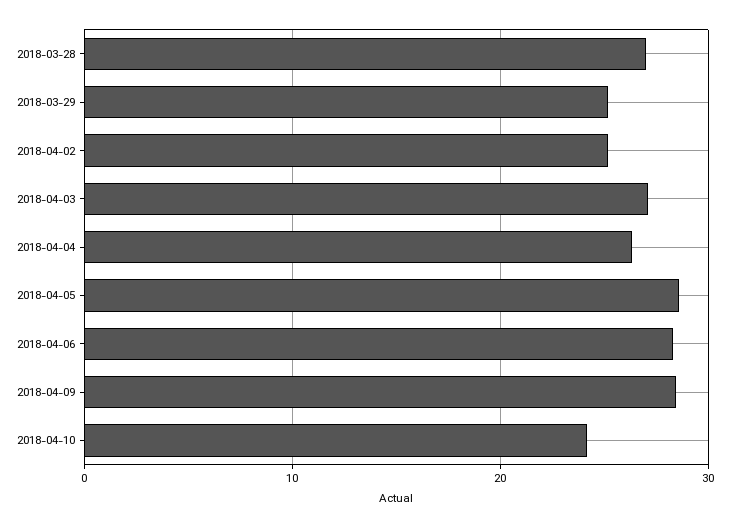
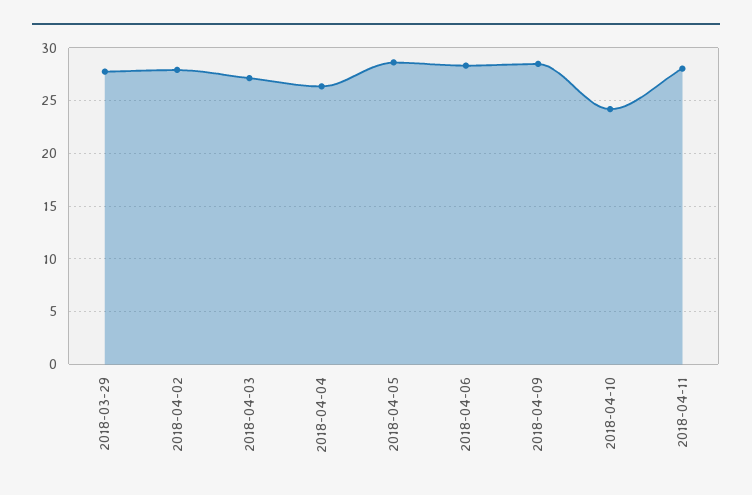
2018-03-28: 27 -> none
2018-03-29: 25 -> 28
2018-04-02: 25 -> 28
2018-04-11: none -> 28

